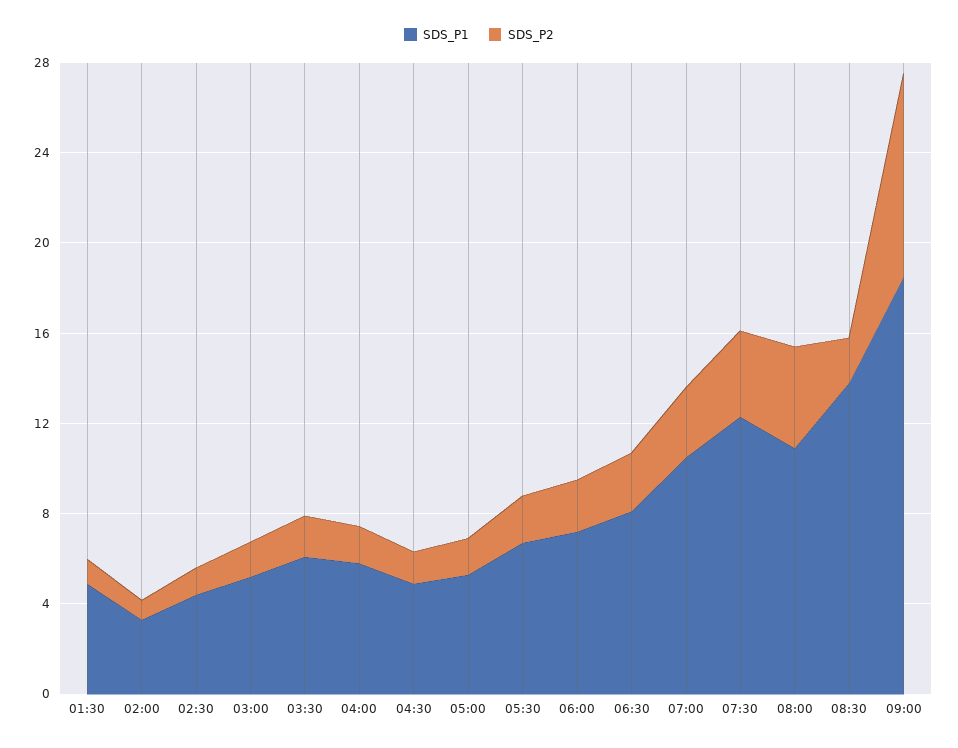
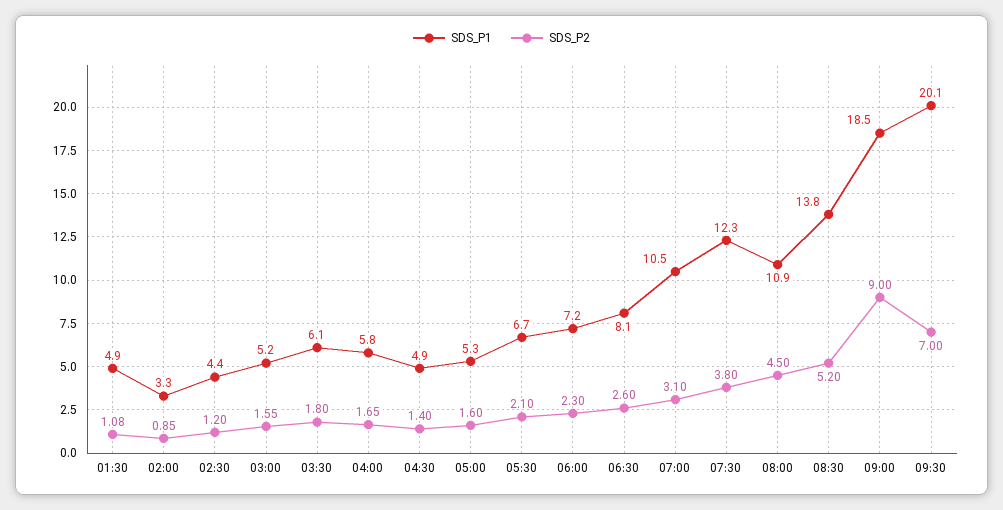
SDS_P2, 08:30: 2 -> 5.2
SDS_P1, 09:30: none -> 20.1
SDS_P2, 09:30: none -> 7

